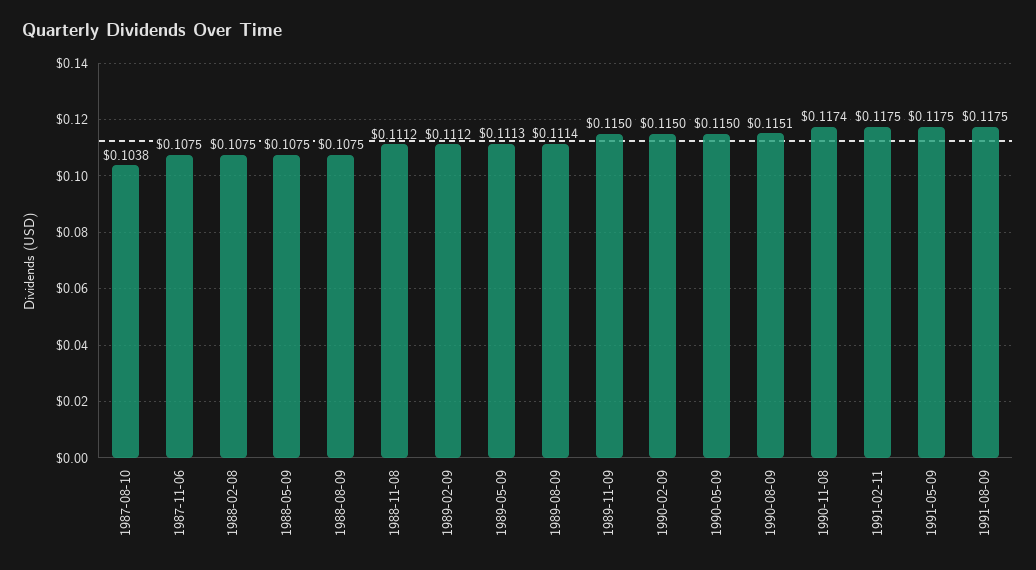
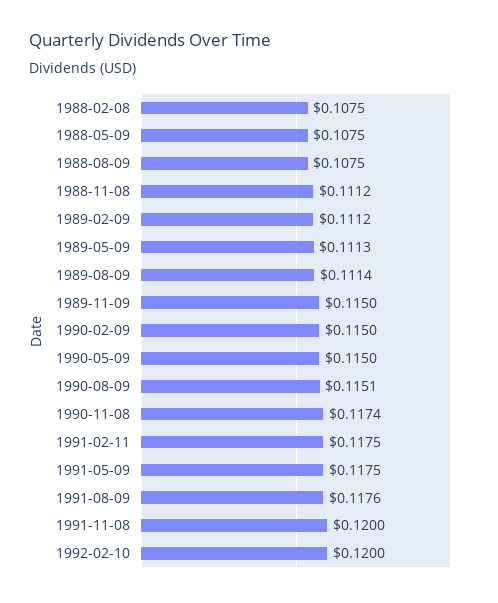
1987-08-10: 0.1038 -> none
1987-11-06: 0.1075 -> none
1991-08-09: 0.1175 -> 0.1176
1991-11-08: none -> 0.12
1992-02-10: none -> 0.12

